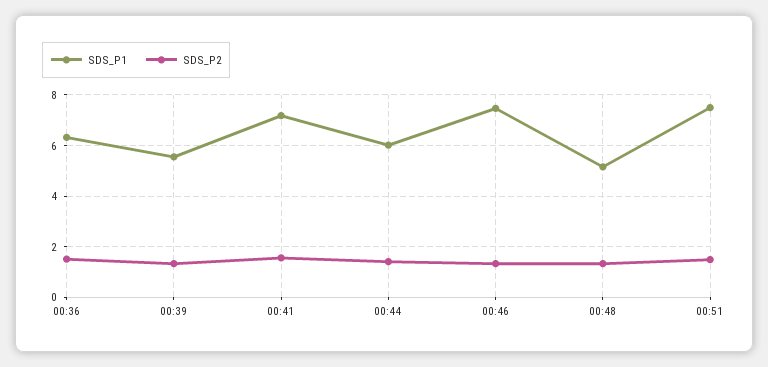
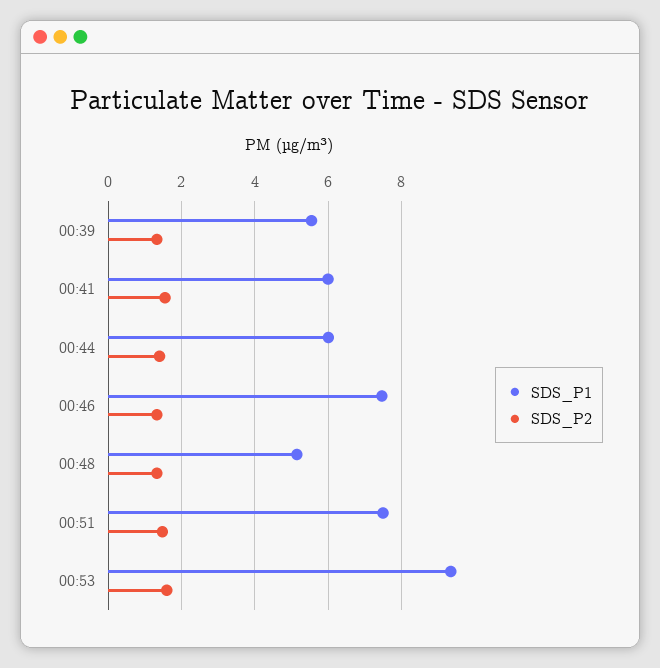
SDS_P1, 00:36: 6.25 -> none
SDS_P2, 00:36: 1.5 -> none
SDS_P1, 00:41: 7.25 -> 6
SDS_P1, 00:53: none -> 9.4
SDS_P2, 00:53: none -> 1.6

